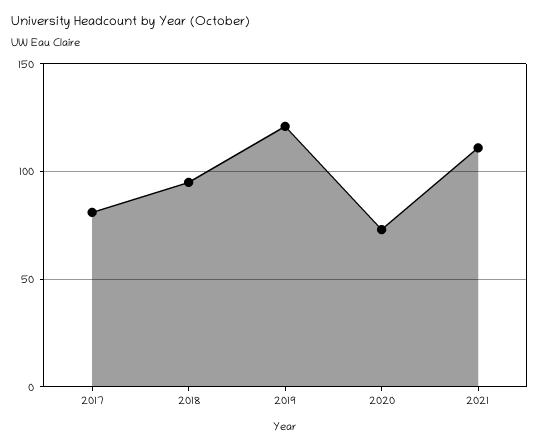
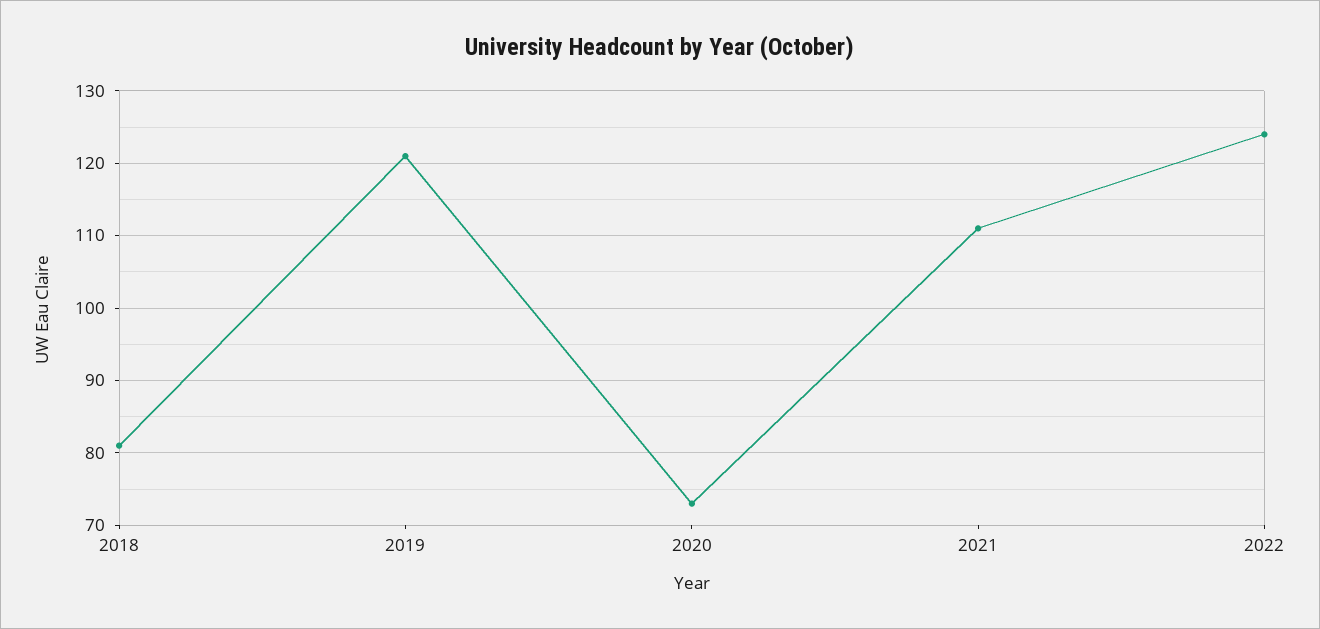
2017: 80 -> none
2018: 95 -> 81
2022: none -> 124

